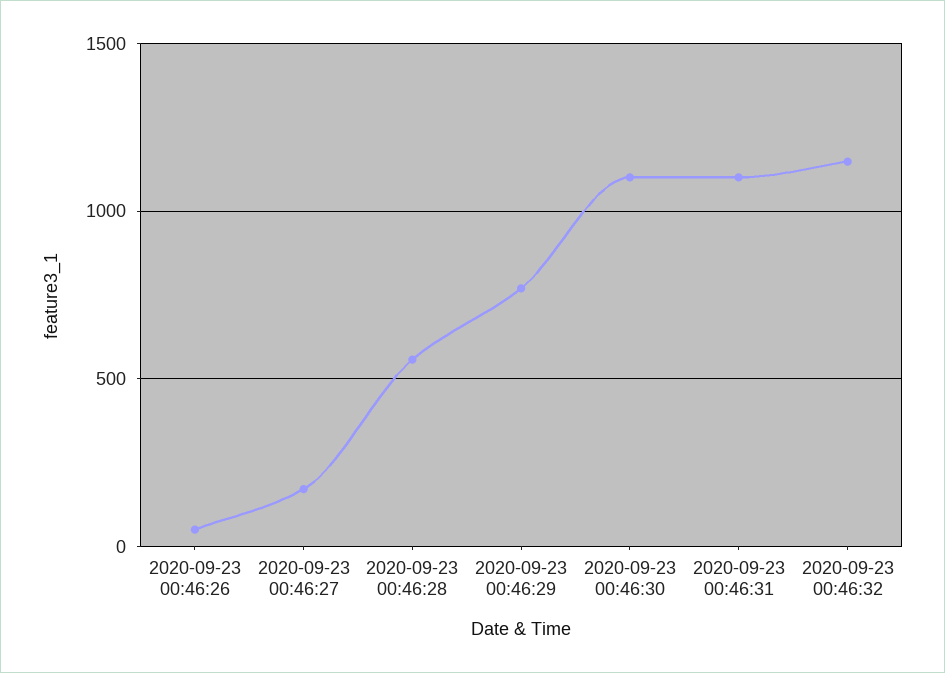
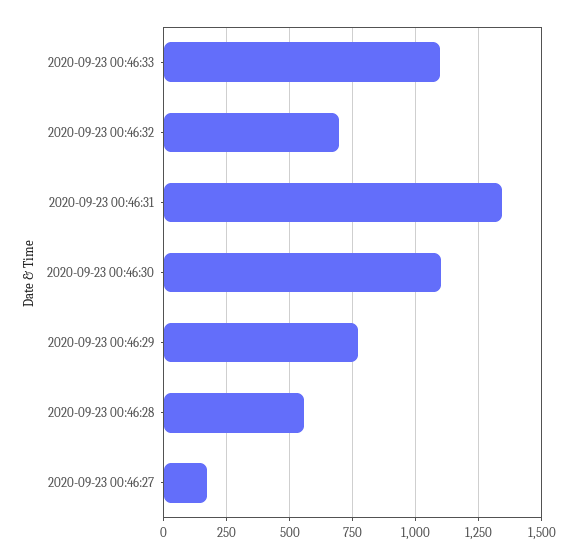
2020-09-23 00:46:26: 50 -> none
2020-09-23 00:46:31: 1100 -> 1350
2020-09-23 00:46:32: 1150 -> 700
2020-09-23 00:46:33: none -> 1100

